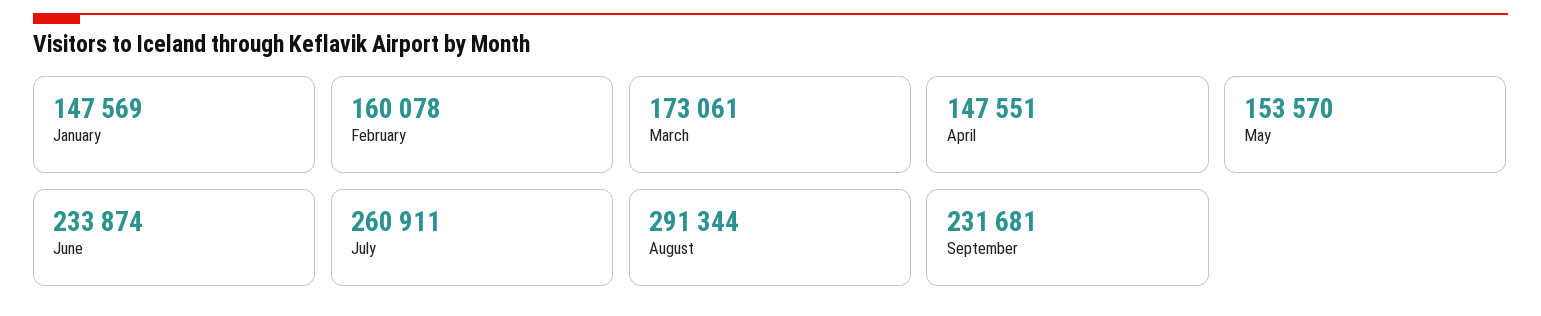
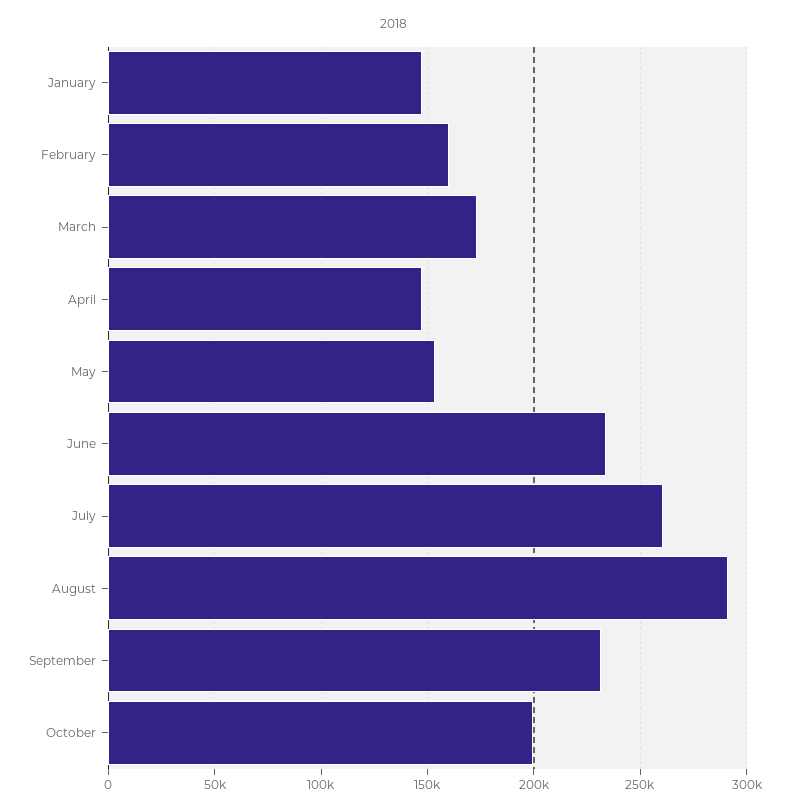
October: none -> 200000

